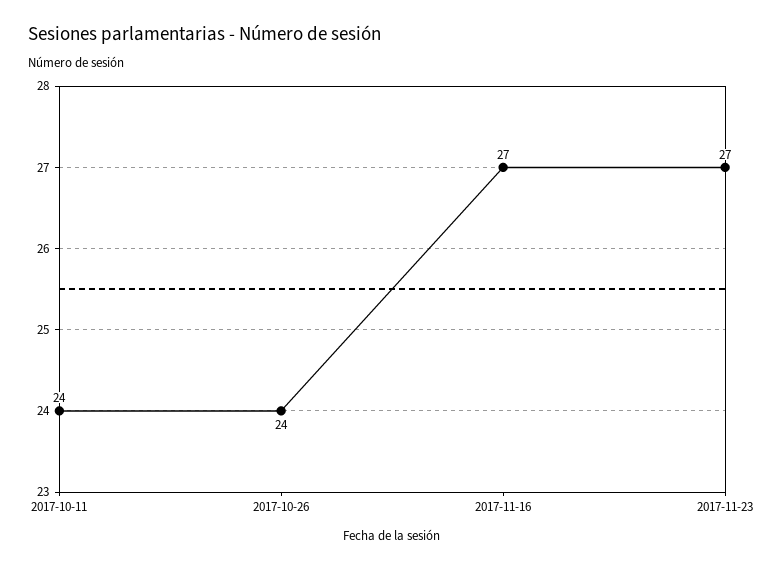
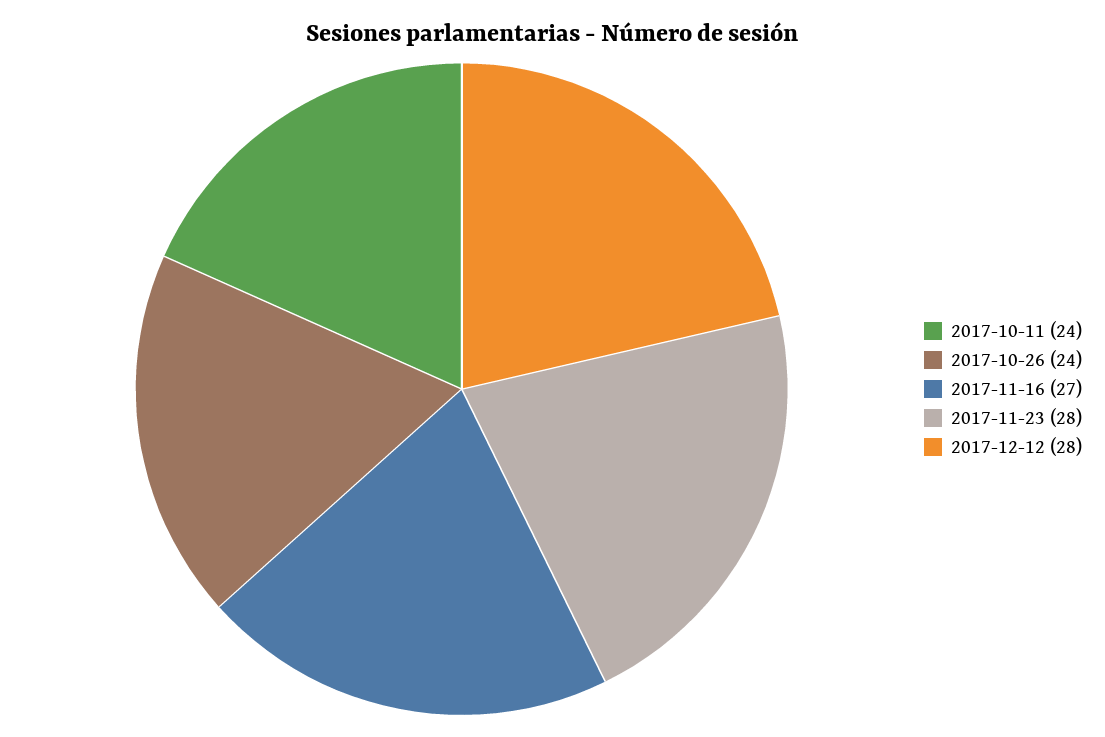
2017-11-23: 27 -> 28
2017-12-12: none -> 28

